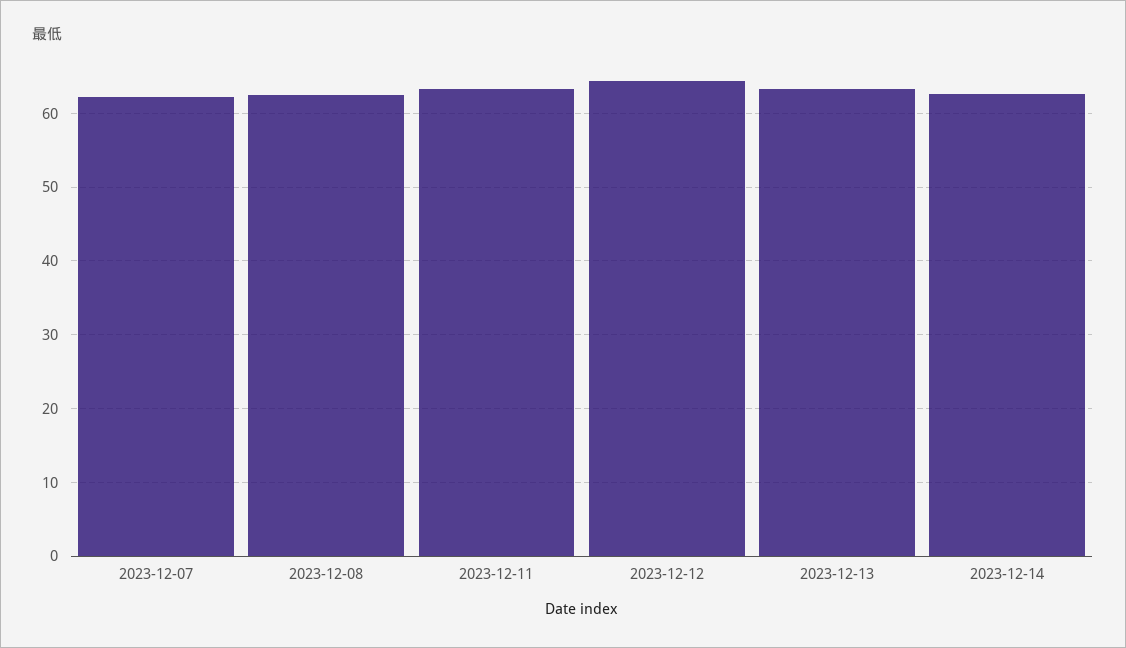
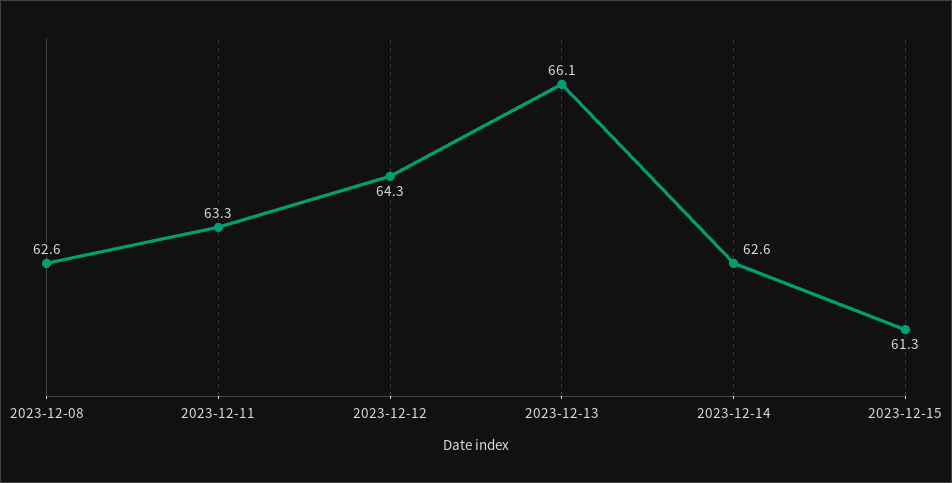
2023-12-07: 62 -> none
2023-12-13: 63 -> 66.1
2023-12-15: none -> 61.3

